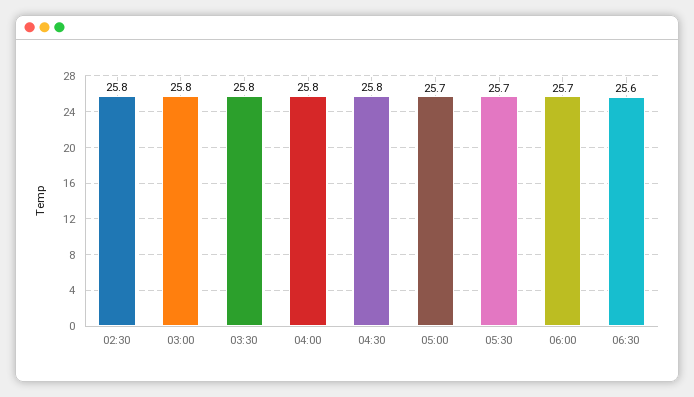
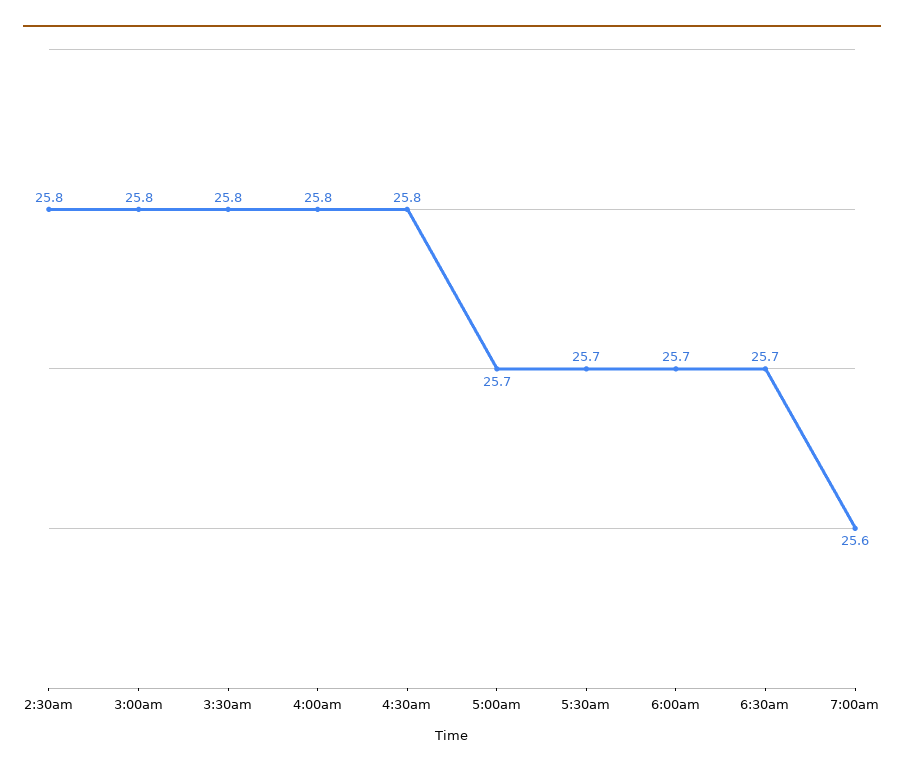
06:30: 25.6 -> 25.7
7:00am: none -> 25.6

